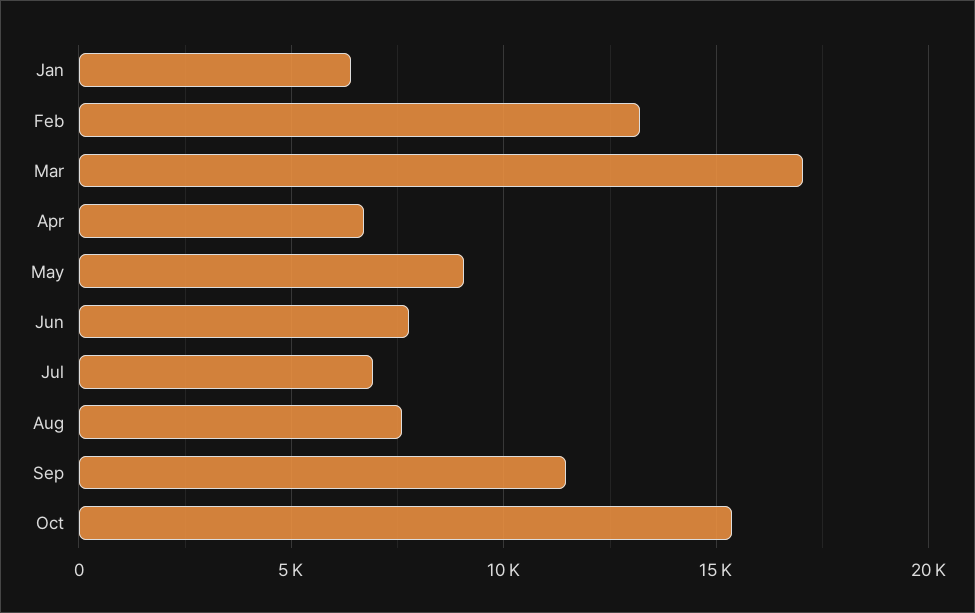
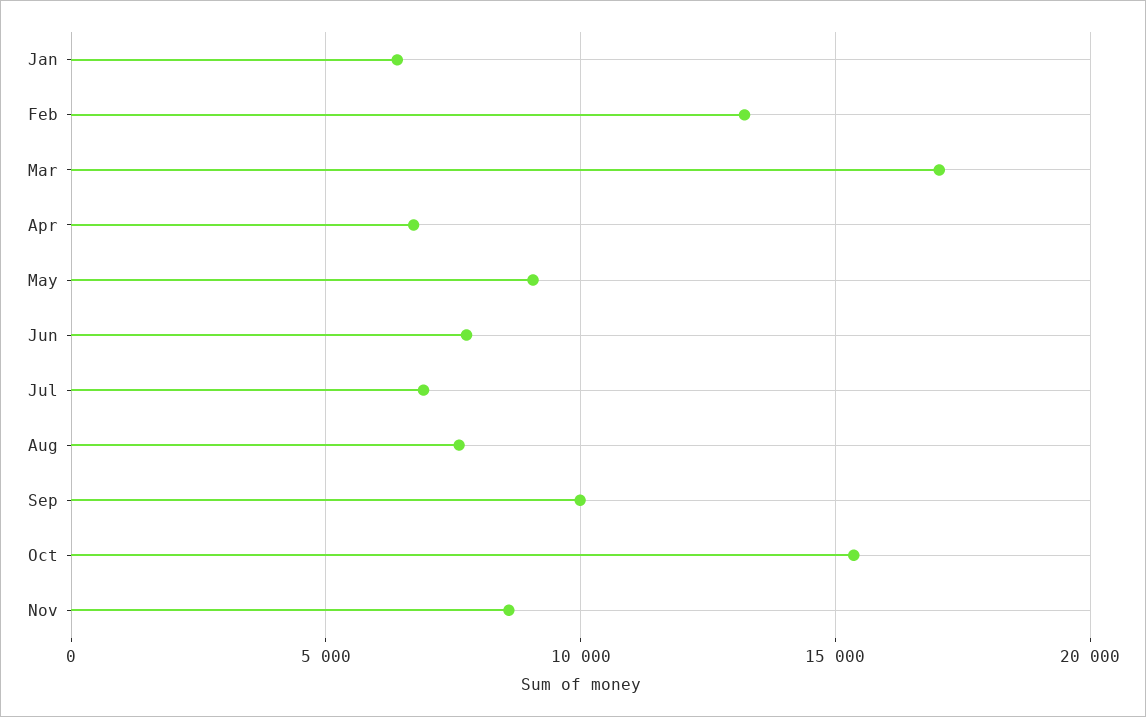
Sep: 11500 -> 10000
Nov: none -> 8500

